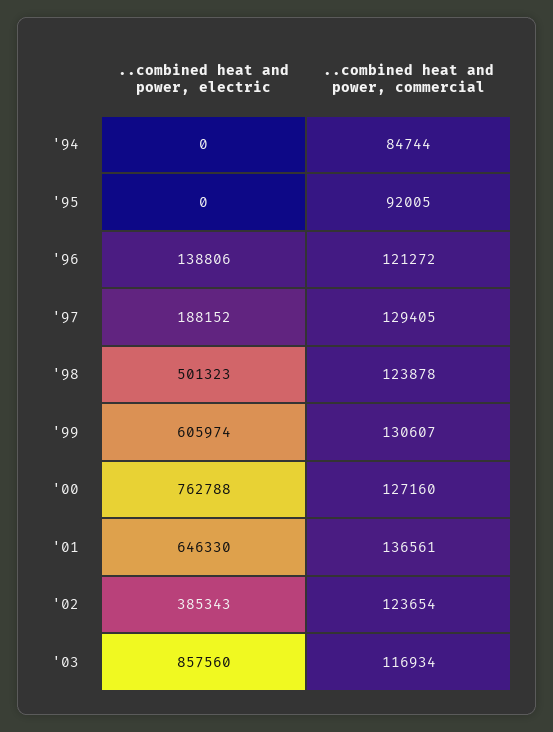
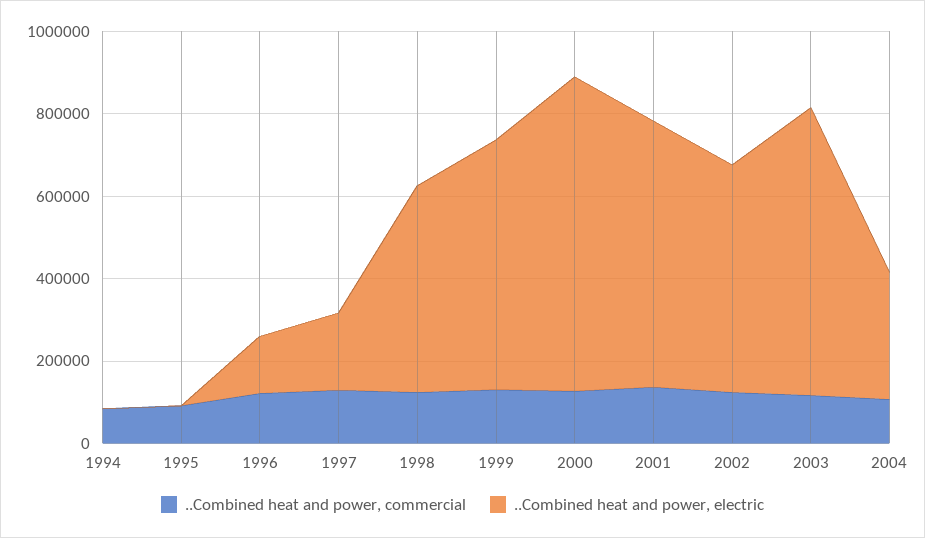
..combined heat and power, electric, '02: 385343 -> 550000
..combined heat and power, electric, '03: 857560 -> 700000
..combined heat and power, commercial, 2004: none -> 100000
..combined heat and power, electric, 2004: none -> 300000

